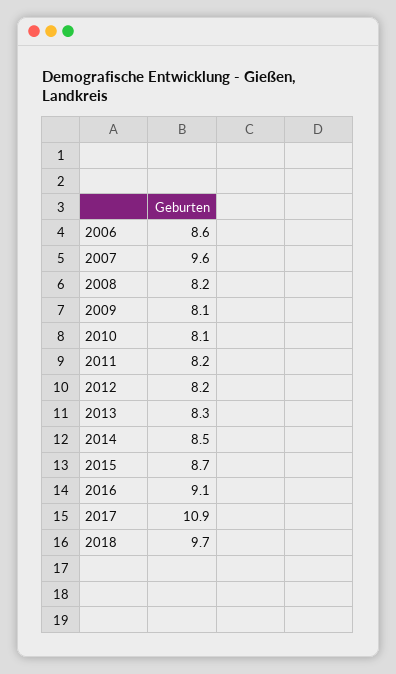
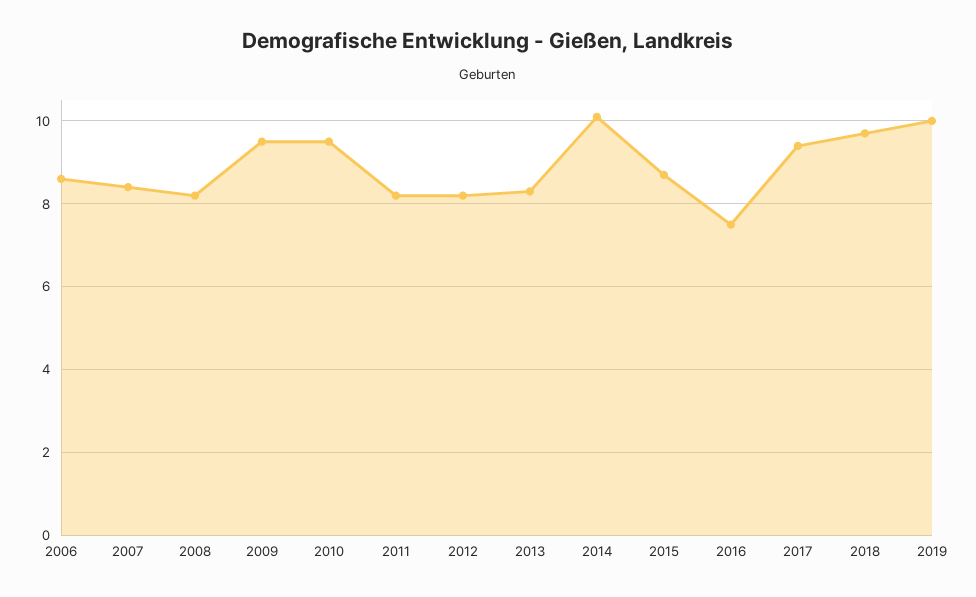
2007: 9.6 -> 8.5
2009: 8.1 -> 9.5
2010: 8.1 -> 9.5
2014: 8.5 -> 10
2016: 9.1 -> 7.5
2017: 10.9 -> 9.5
2019: none -> 10

